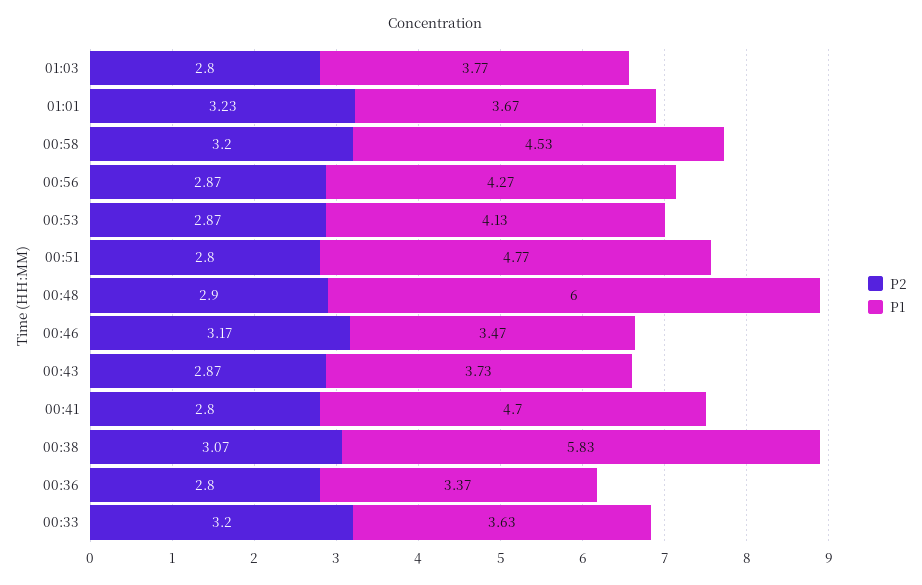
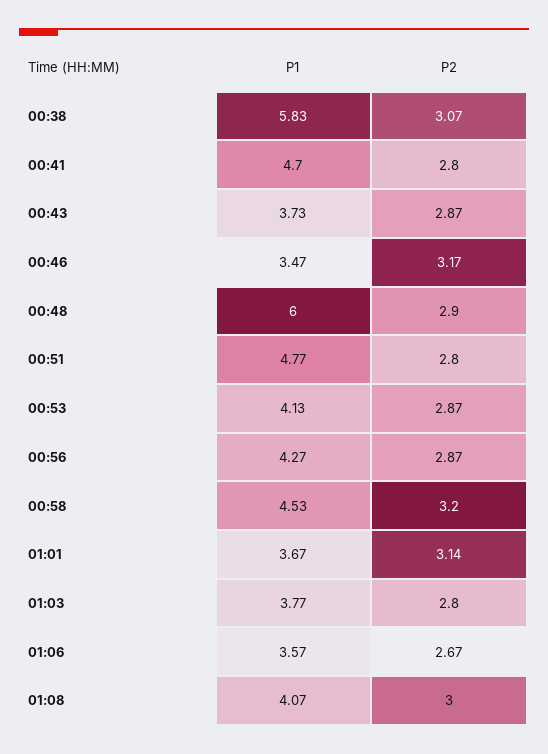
P2, 01:01: 3.23 -> 3.14
P2, 00:36: 2.8 -> none
P1, 00:36: 3.37 -> none
P2, 00:33: 3.2 -> none
P1, 00:33: 3.63 -> none
P1, 01:06: none -> 3.57
P2, 01:06: none -> 2.67
P1, 01:08: none -> 4.07
P2, 01:08: none -> 3

